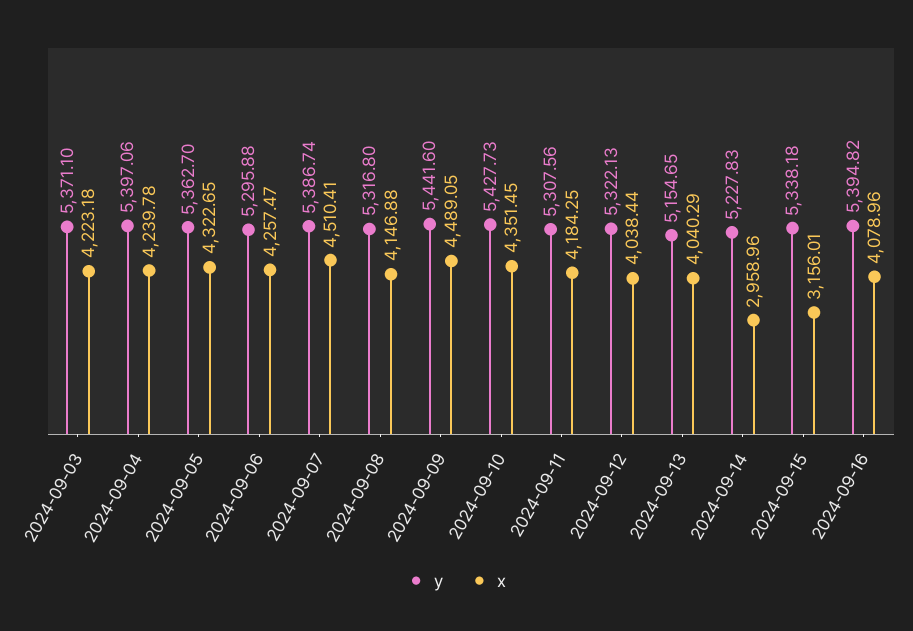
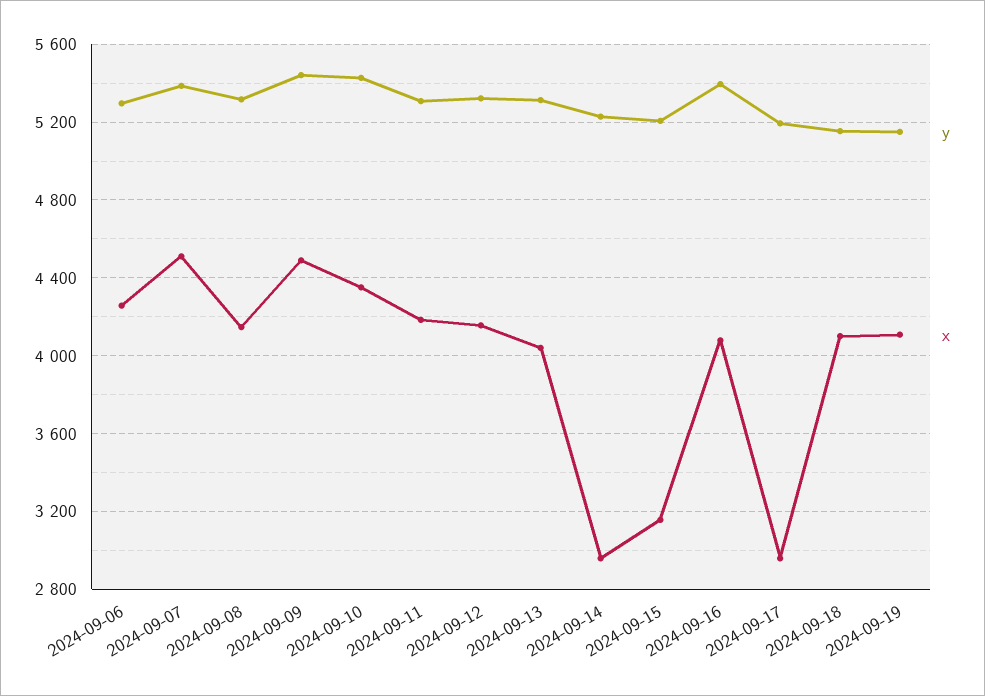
y, 2024-09-03: 5371.1 -> none
x, 2024-09-03: 4223.18 -> none
y, 2024-09-04: 5397.06 -> none
x, 2024-09-04: 4239.78 -> none
y, 2024-09-05: 5362.7 -> none
x, 2024-09-05: 4322.65 -> none
x, 2024-09-12: 4038.44 -> 4150
y, 2024-09-13: 5154.65 -> 5300
y, 2024-09-15: 5338.18 -> 5200
y, 2024-09-17: none -> 5200
x, 2024-09-17: none -> 2950
y, 2024-09-18: none -> 5150
x, 2024-09-18: none -> 4100
y, 2024-09-19: none -> 5150
x, 2024-09-19: none -> 4100

